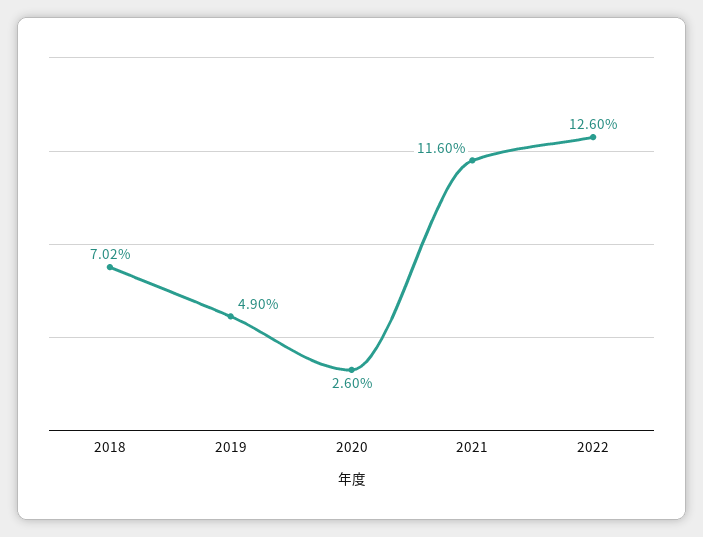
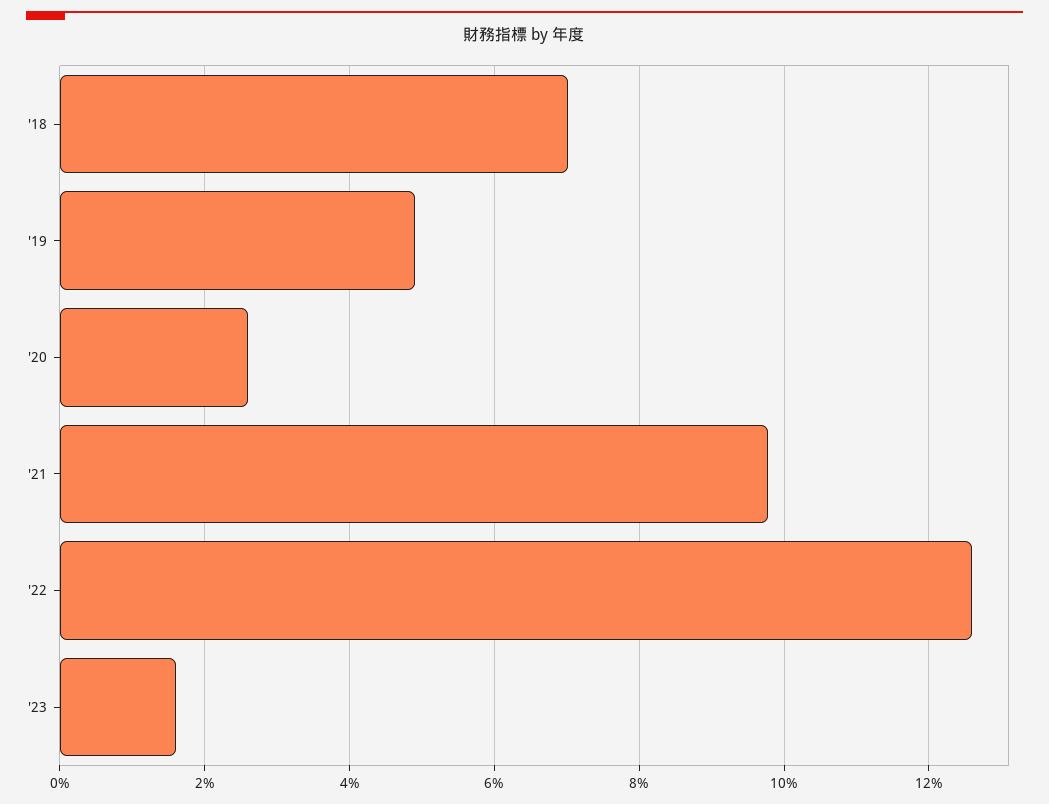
2021: 11.6 -> 9.8
'23: none -> 1.6

